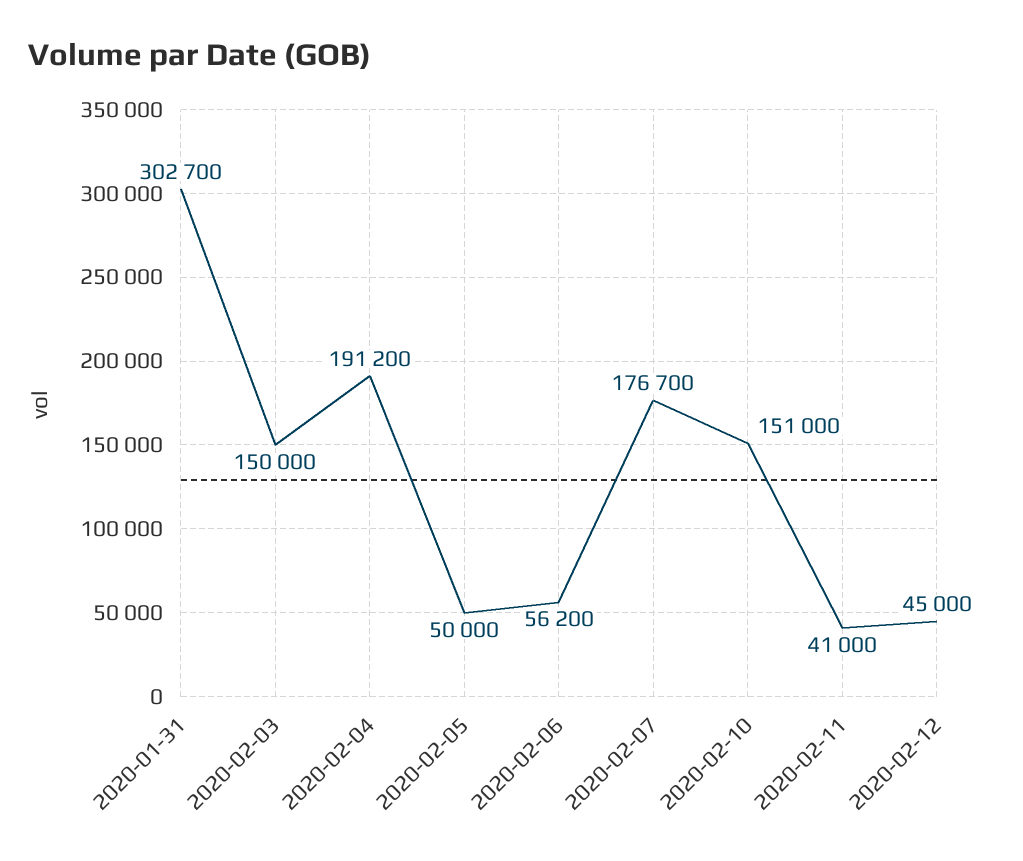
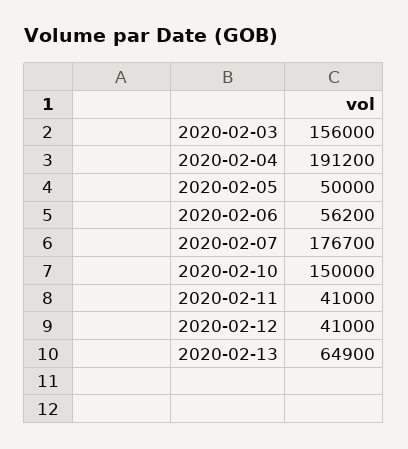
2020-01-31: 302700 -> none
2020-02-03: 150000 -> 156000
2020-02-10: 151000 -> 150000
2020-02-12: 45000 -> 41000
2020-02-13: none -> 64900

